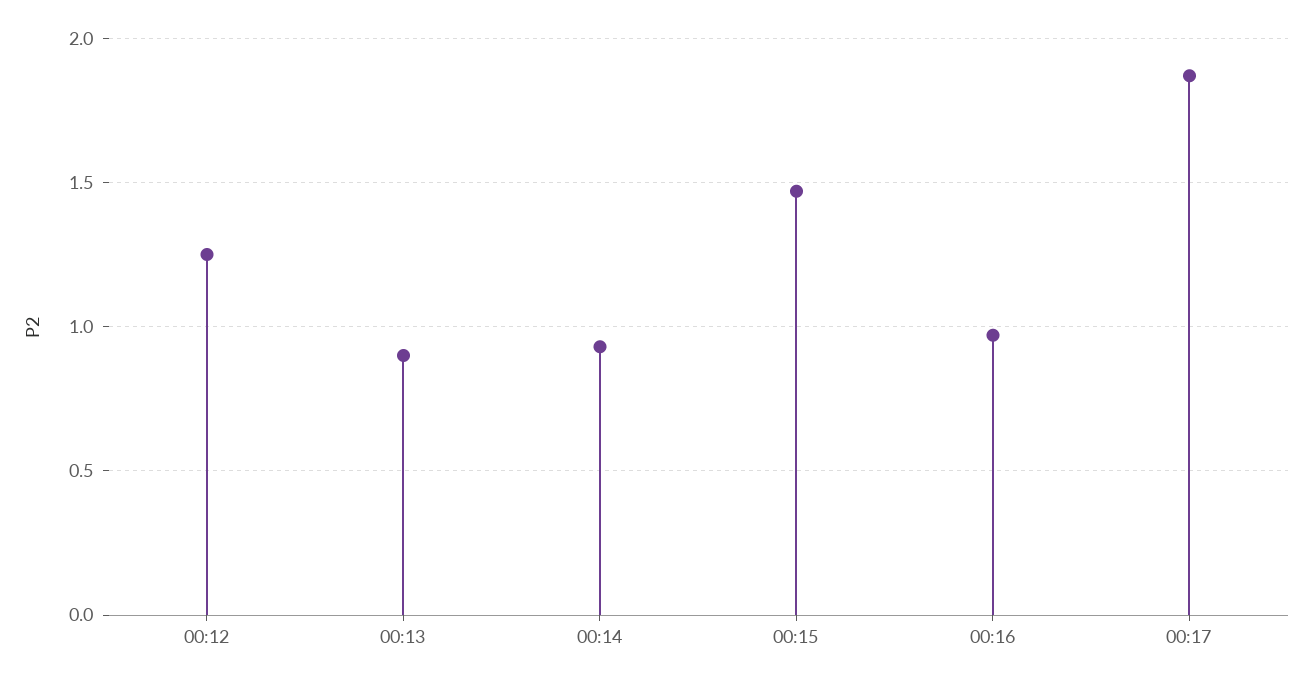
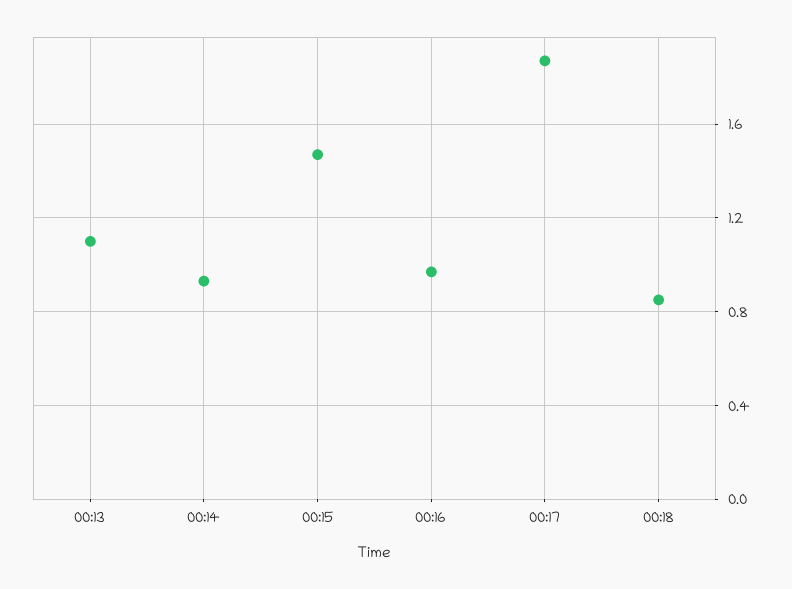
00:12: 1.25 -> none
00:13: 0.9 -> 1.1
00:18: none -> 0.85

